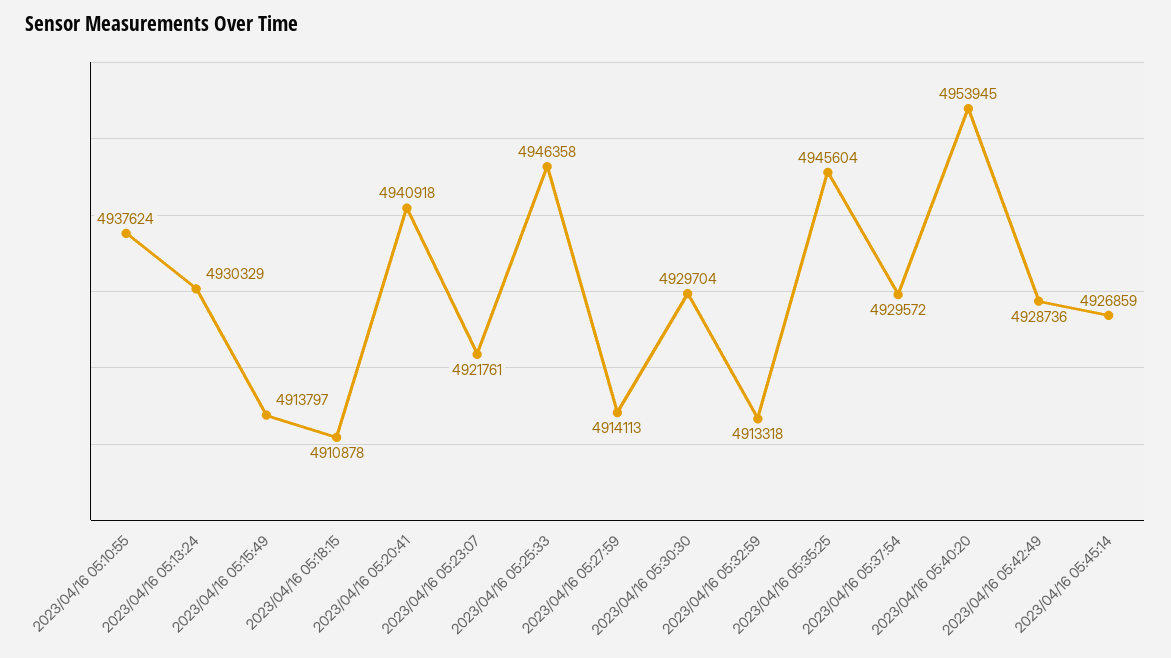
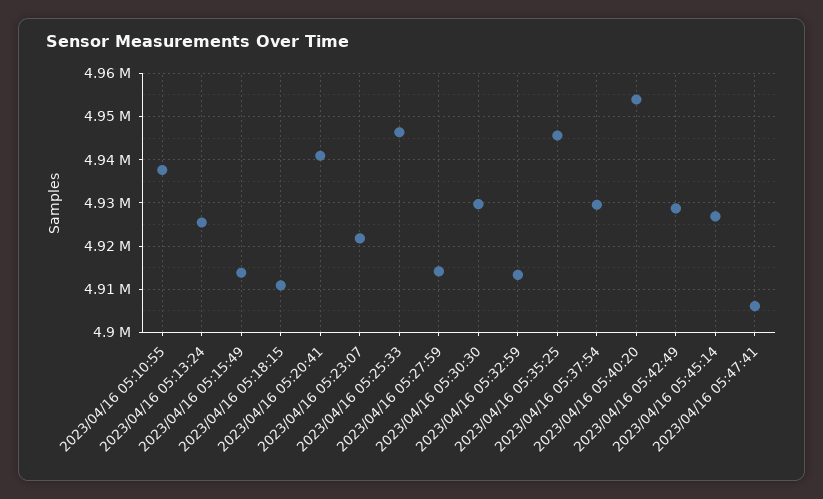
2023/04/16 05:13:24: 4930329 -> 4926000
2023/04/16 05:47:41: none -> 4906000

